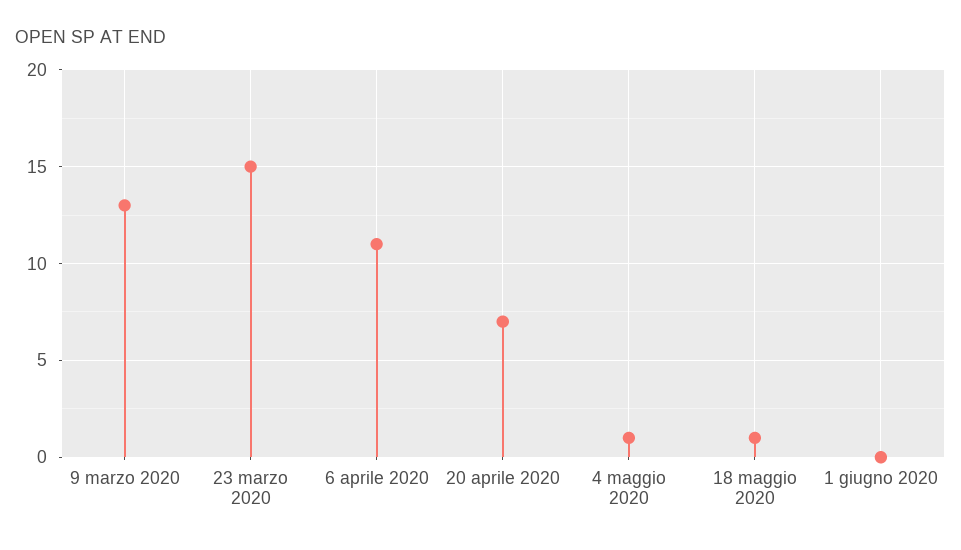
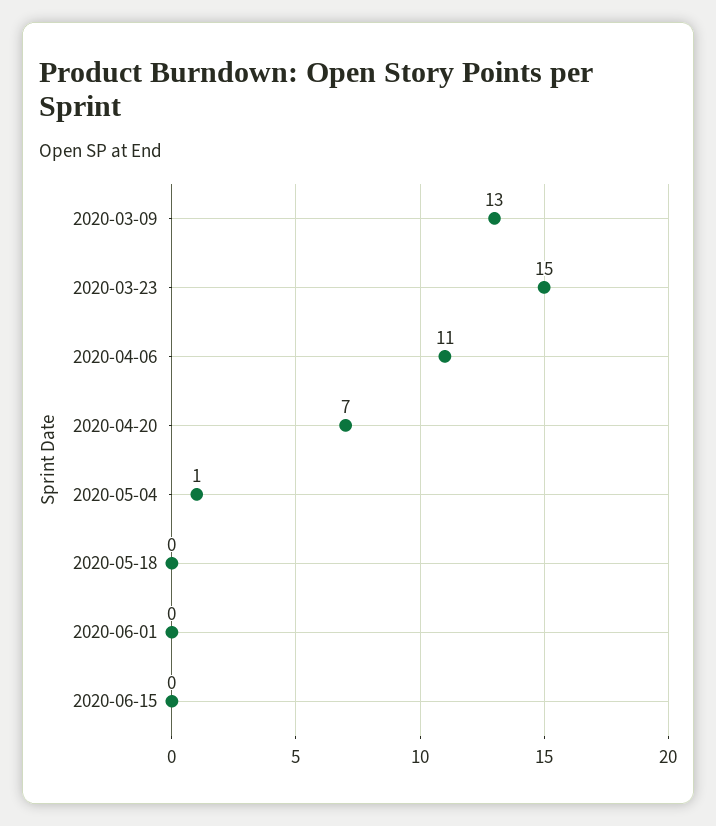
18 maggio 2020: 1 -> 0
2020-06-15: none -> 0

